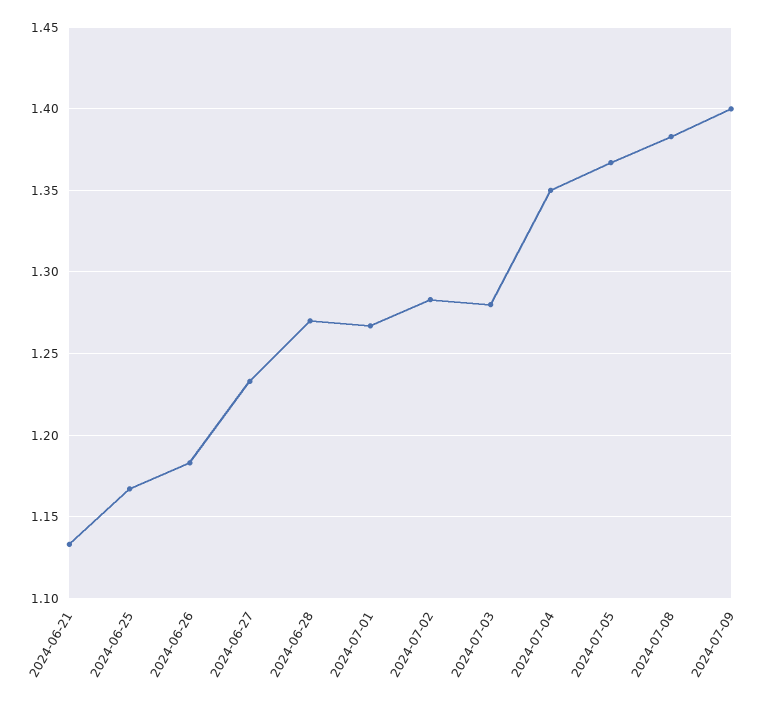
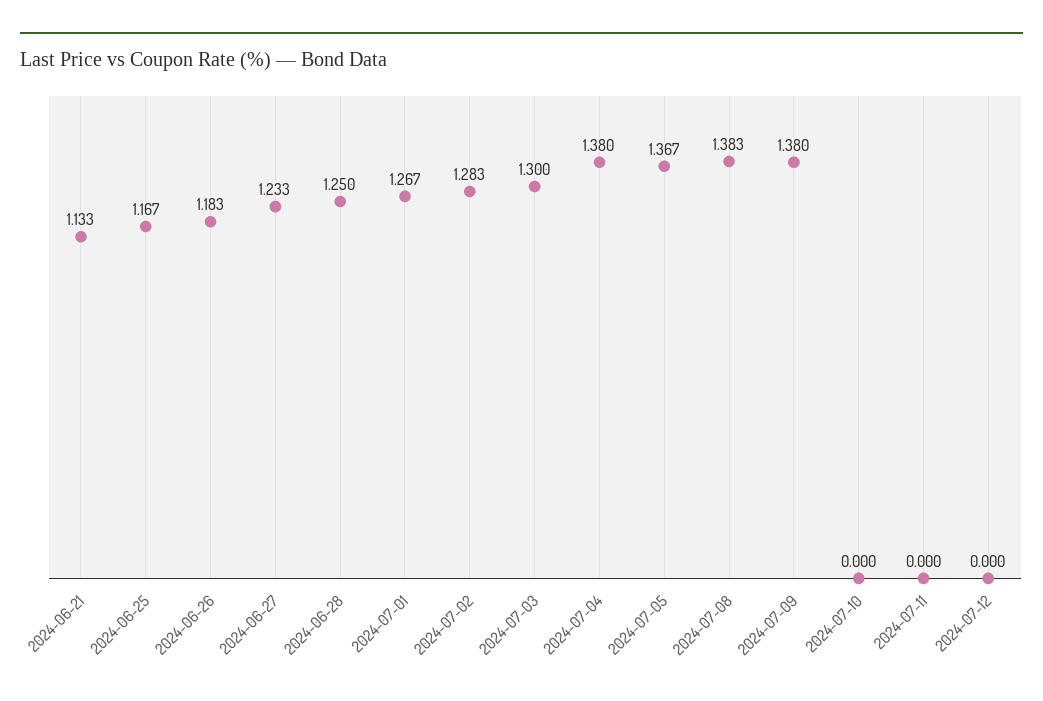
2024-06-28: 1.27 -> 1.25
2024-07-03: 1.28 -> 1.3
2024-07-04: 1.35 -> 1.38
2024-07-09: 1.4 -> 1.38
2024-07-10: none -> 0
2024-07-11: none -> 0
2024-07-12: none -> 0

